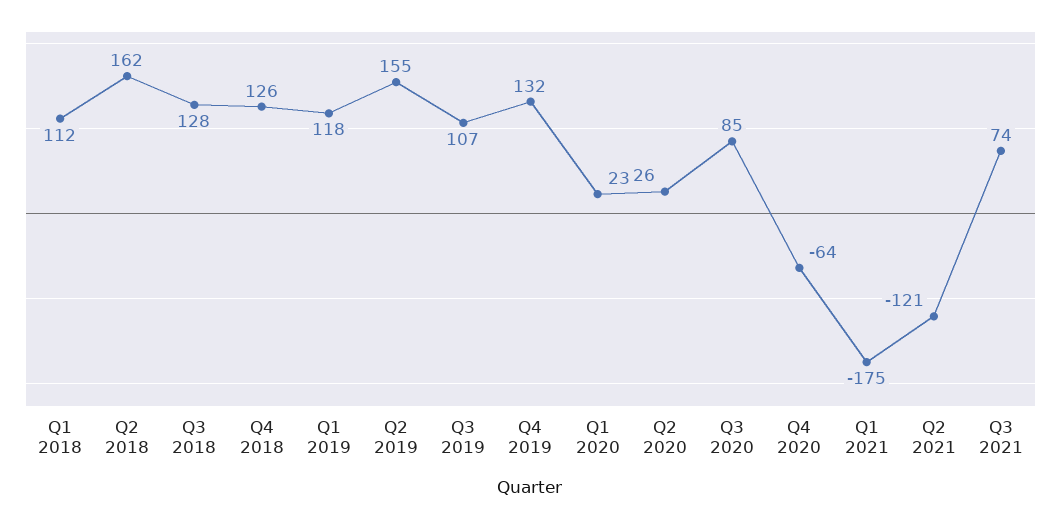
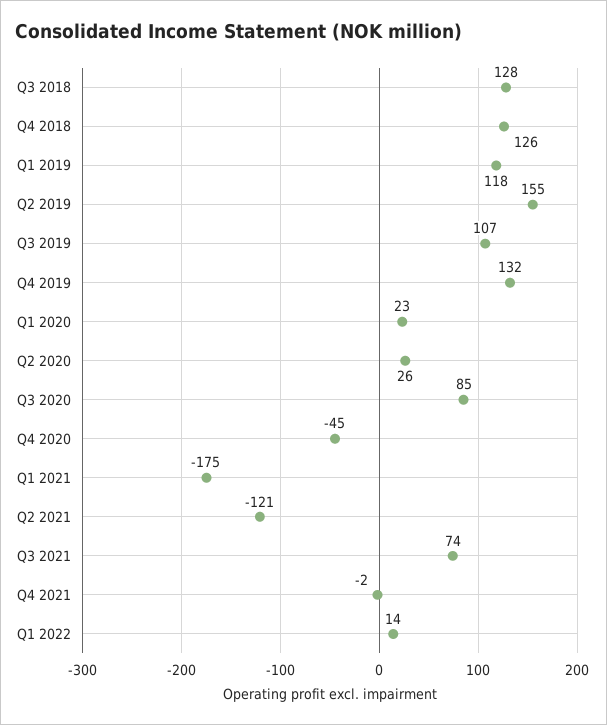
Q1 2018: 112 -> none
Q2 2018: 162 -> none
Q4 2020: -64 -> -45
Q4 2021: none -> -2
Q1 2022: none -> 14

